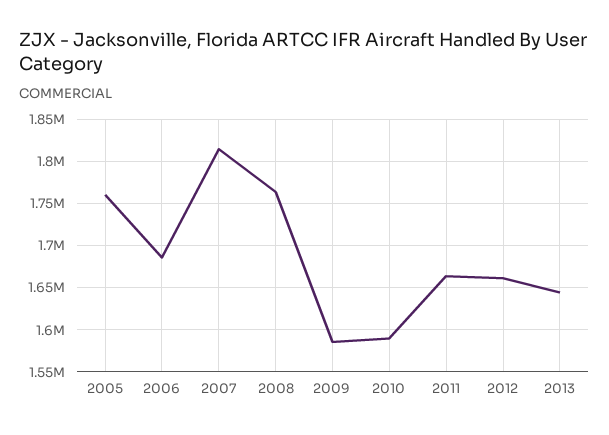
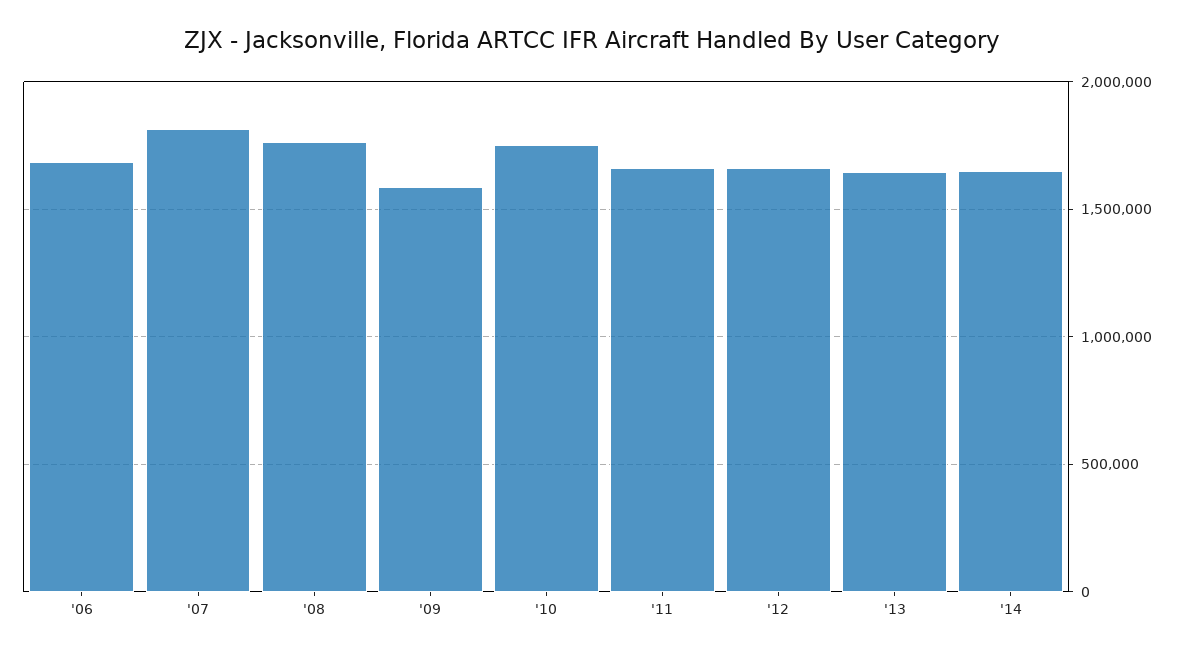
2005: 1760000 -> none
2010: 1590000 -> 1750000
'14: none -> 1650000

